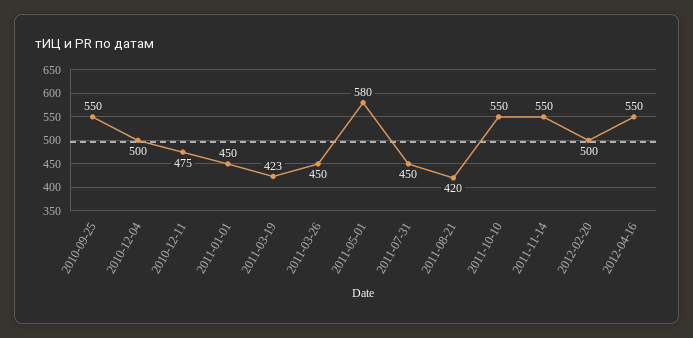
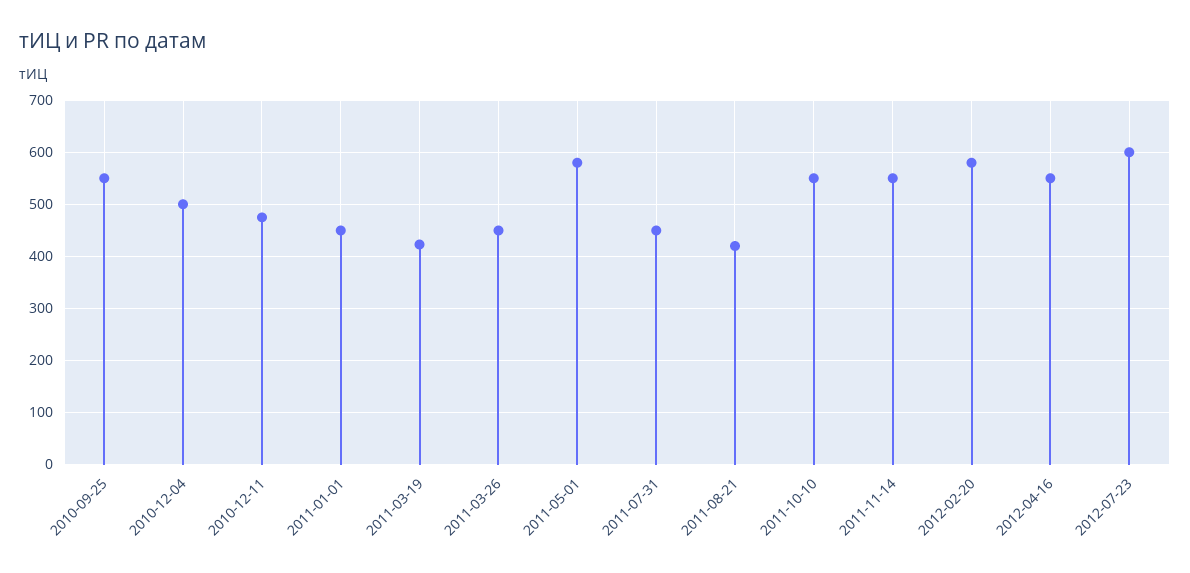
2012-02-20: 500 -> 580
2012-07-23: none -> 600

